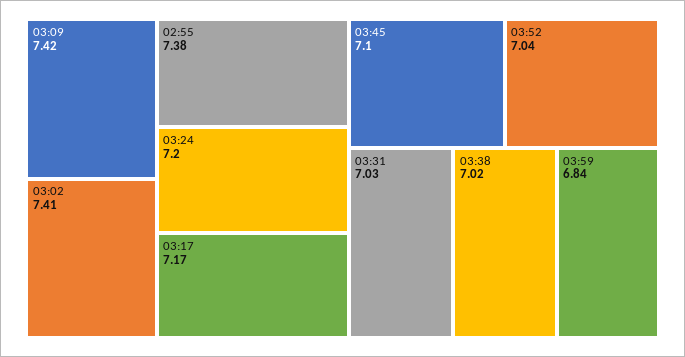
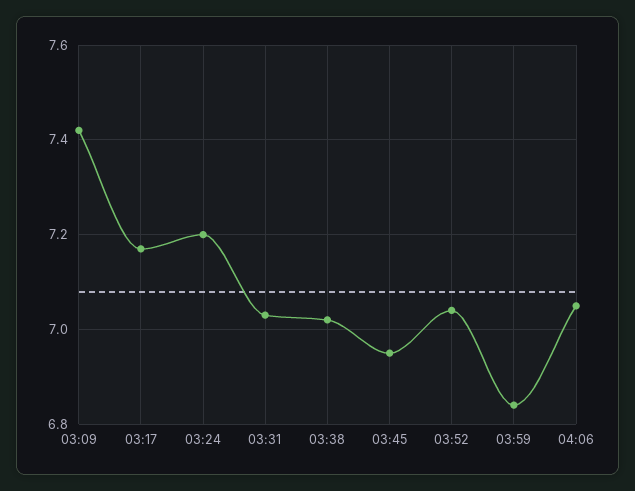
03:02: 7.41 -> none
02:55: 7.38 -> none
03:45: 7.1 -> 6.95
04:06: none -> 7.05

